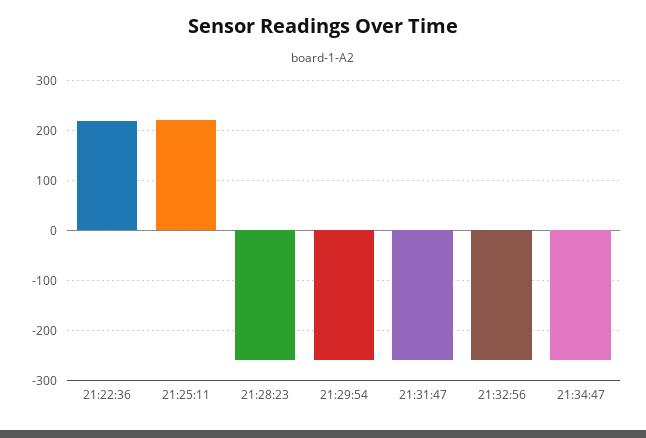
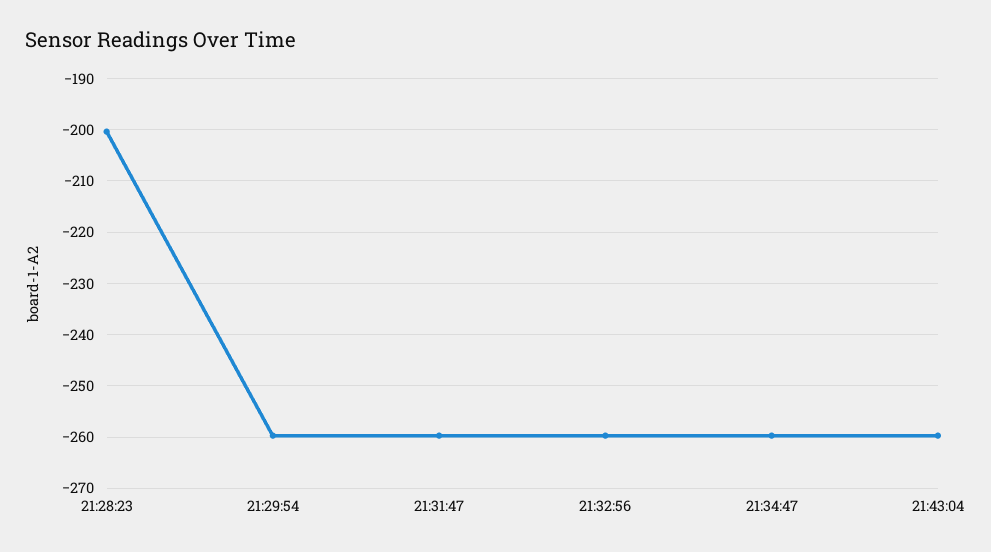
21:22:36: 220 -> none
21:25:11: 220 -> none
21:28:23: -260 -> -200
21:43:04: none -> -260

